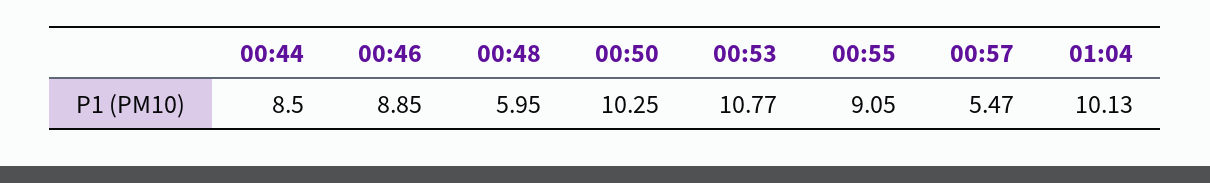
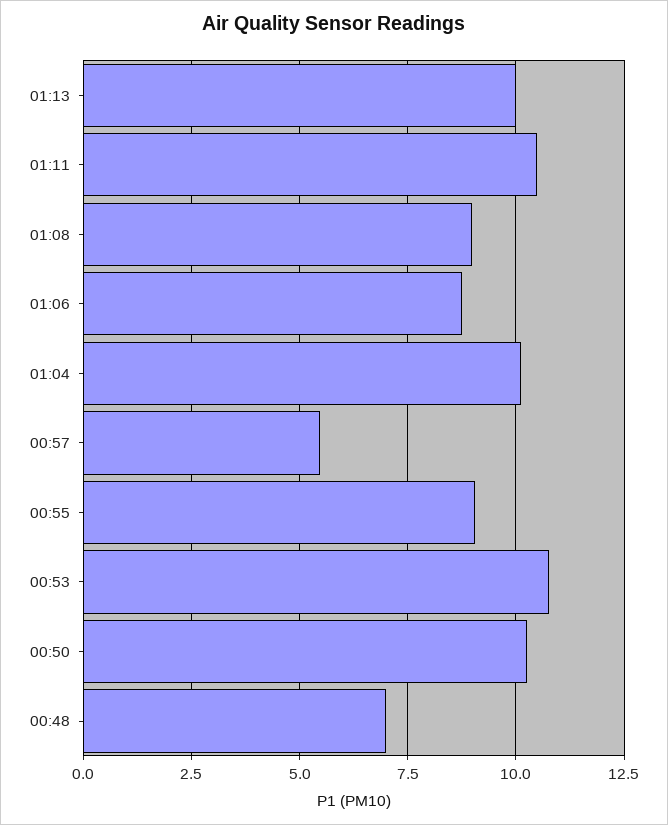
00:44: 8.5 -> none
00:46: 8.85 -> none
00:48: 5.95 -> 7
01:13: none -> 10
01:11: none -> 10.5
01:08: none -> 9
01:06: none -> 8.75

